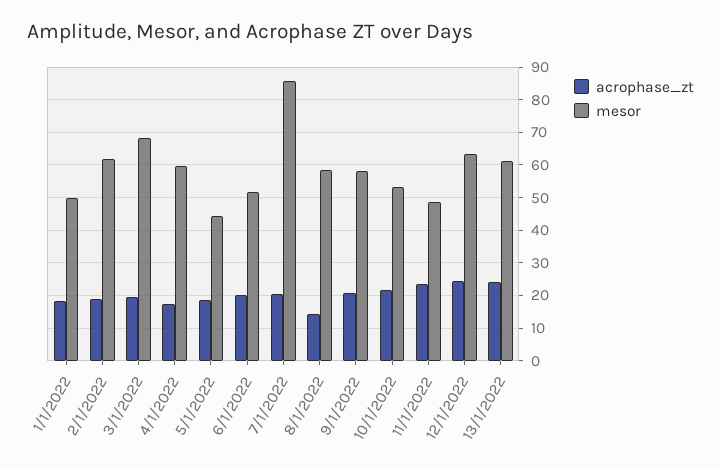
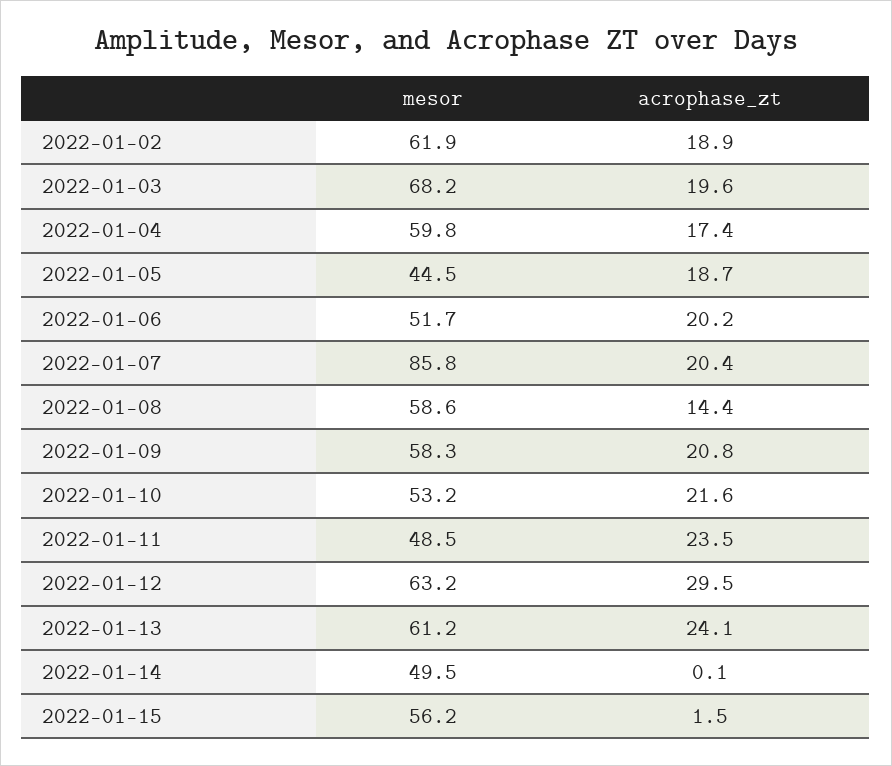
acrophase_zt, 1/1/2022: 18 -> none
mesor, 1/1/2022: 50 -> none
acrophase_zt, 12/1/2022: 24 -> 29.5
mesor, 2022-01-14: none -> 49.5
acrophase_zt, 2022-01-14: none -> 0.1
mesor, 2022-01-15: none -> 56.2
acrophase_zt, 2022-01-15: none -> 1.5

